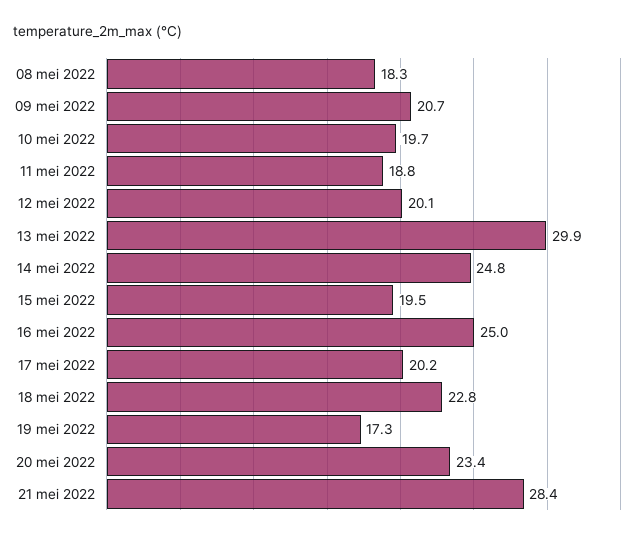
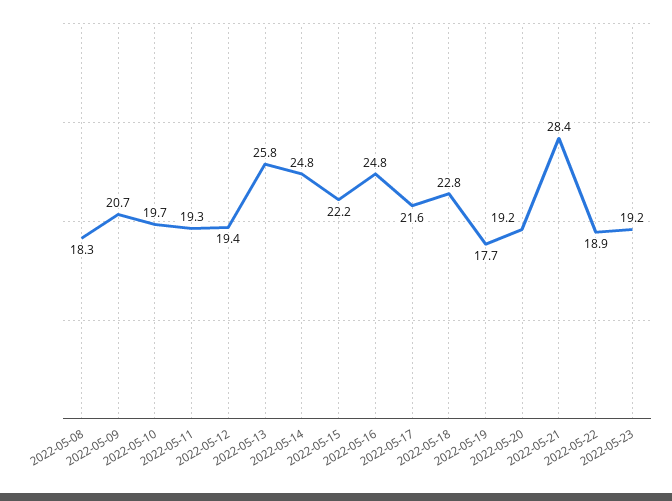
11 mei 2022: 18.8 -> 19.3
12 mei 2022: 20.1 -> 19.4
13 mei 2022: 29.9 -> 25.8
15 mei 2022: 19.5 -> 22.2
16 mei 2022: 25 -> 24.8
17 mei 2022: 20.2 -> 21.6
19 mei 2022: 17.3 -> 17.7
20 mei 2022: 23.4 -> 19.2
2022-05-22: none -> 18.9
2022-05-23: none -> 19.2

